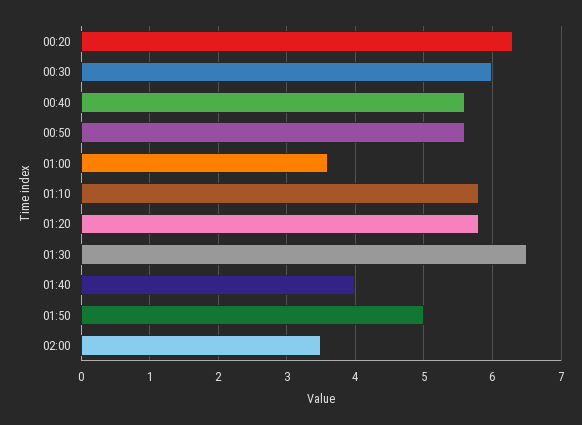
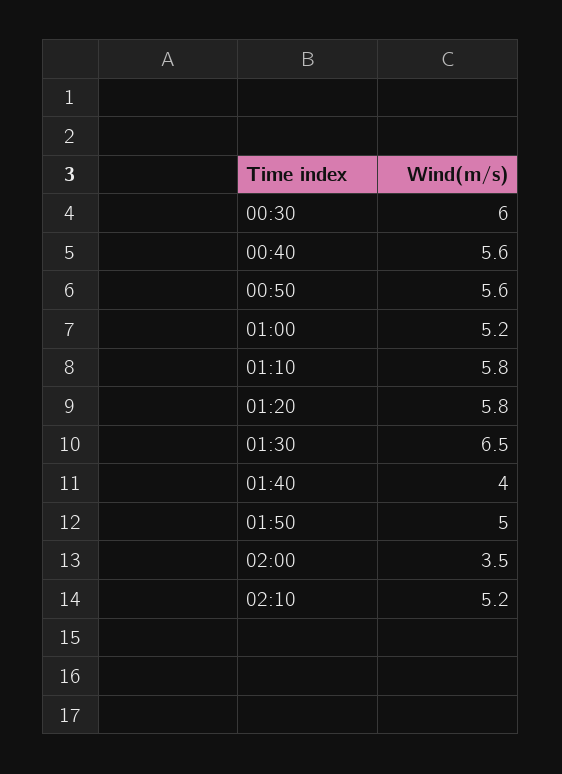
00:20: 6.3 -> none
01:00: 3.6 -> 5.2
02:10: none -> 5.2

